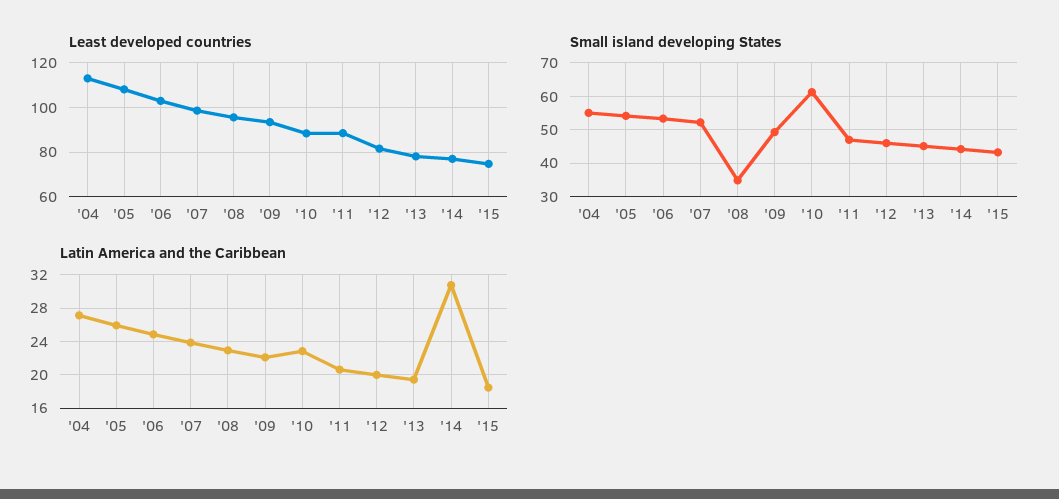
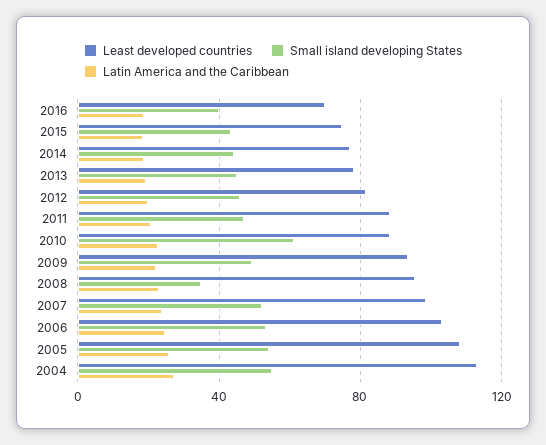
Latin America and the Caribbean, '14: 31 -> 20
Least developed countries, 2016: none -> 70
Small island developing States, 2016: none -> 40
Latin America and the Caribbean, 2016: none -> 20

